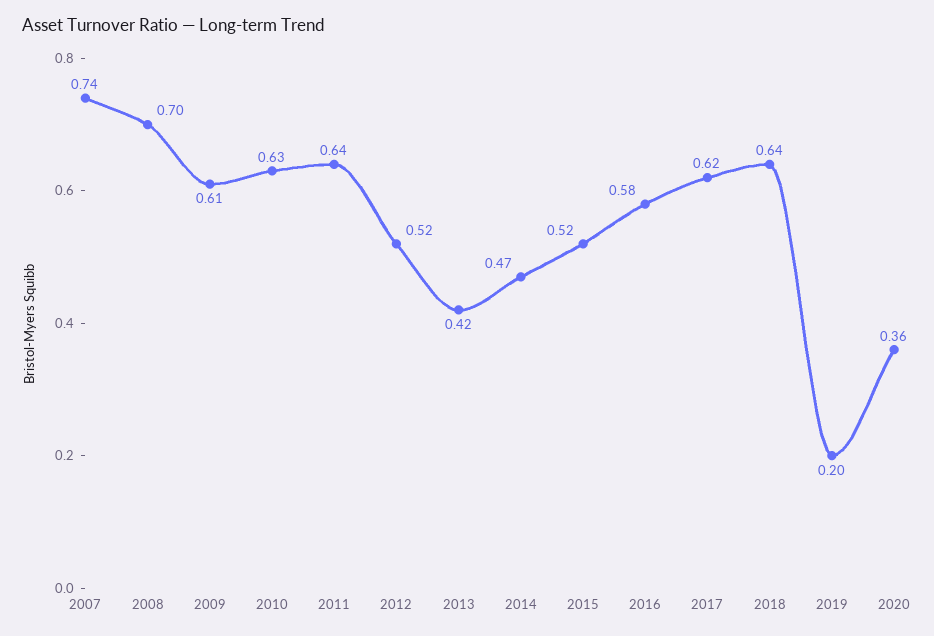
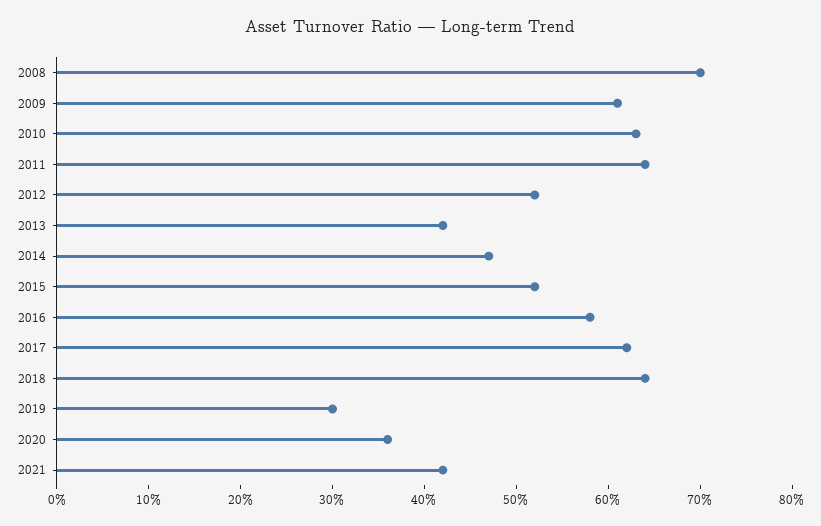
2007: 0.74 -> none
2019: 0.2 -> 0.3
2021: none -> 0.42

